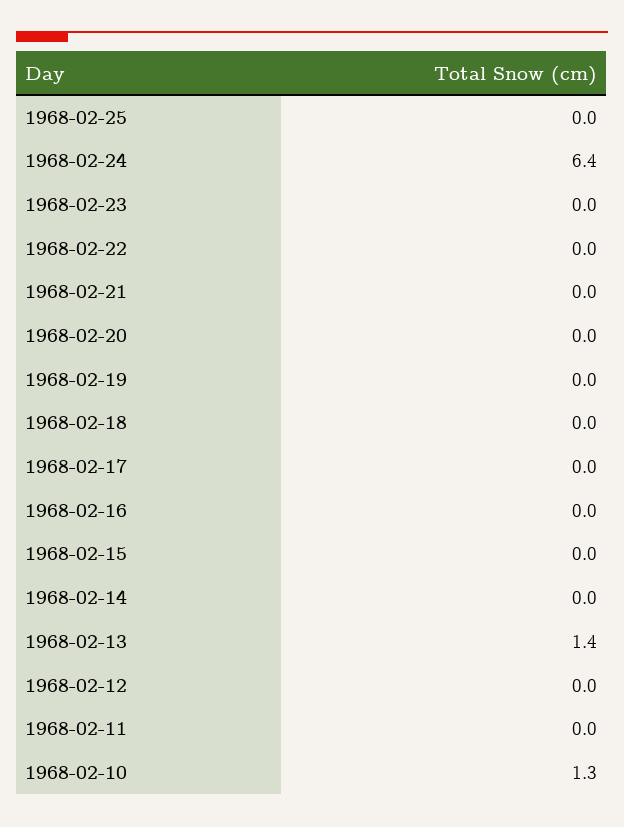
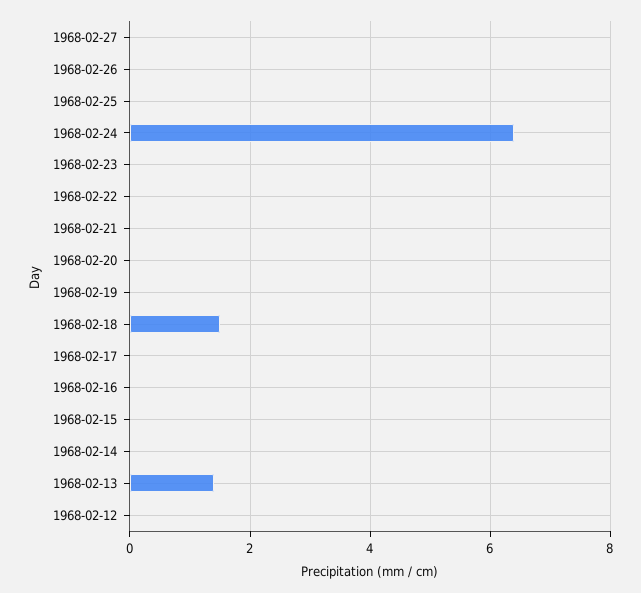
1968-02-18: 0 -> 1.5
1968-02-11: 0 -> none
1968-02-10: 1.3 -> none
1968-02-27: none -> 0
1968-02-26: none -> 0

